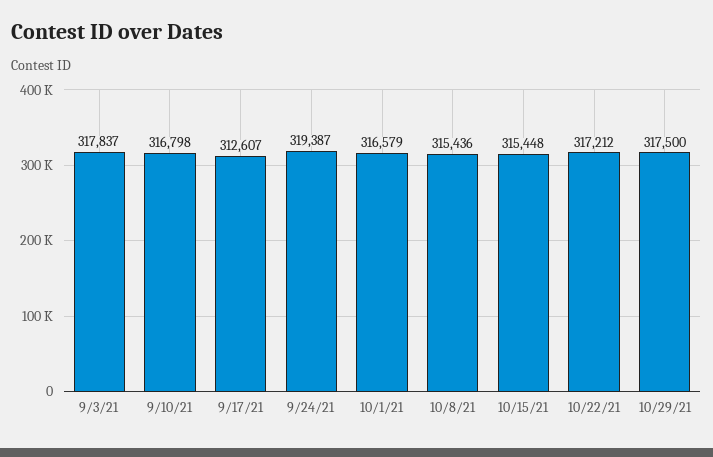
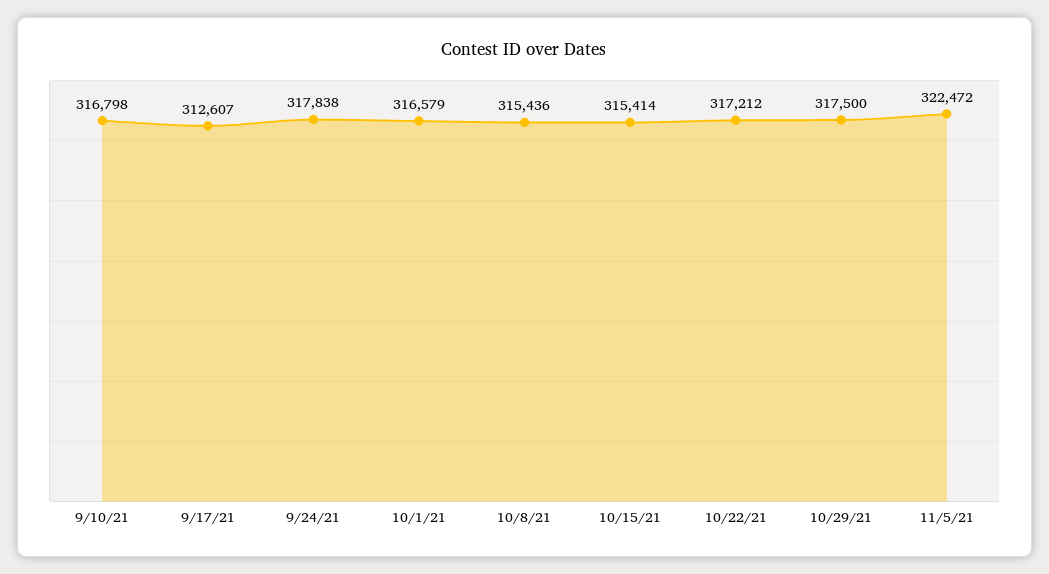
9/3/21: 317837 -> none
9/24/21: 319387 -> 317838
10/15/21: 315448 -> 315414
11/5/21: none -> 322472

